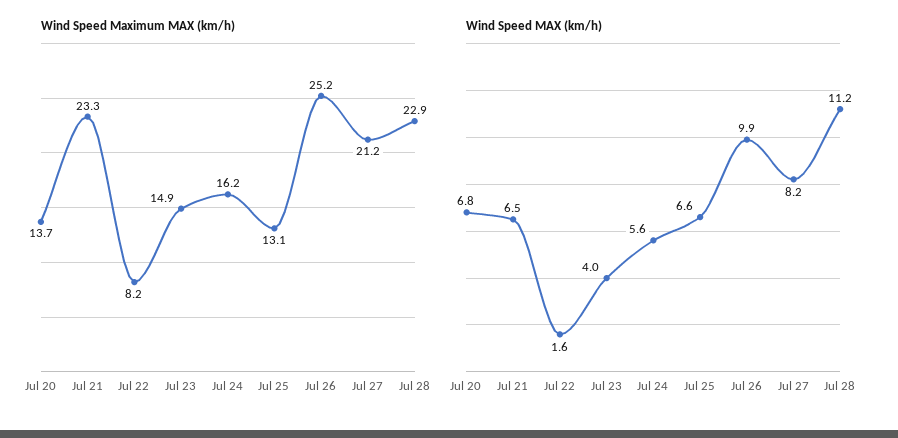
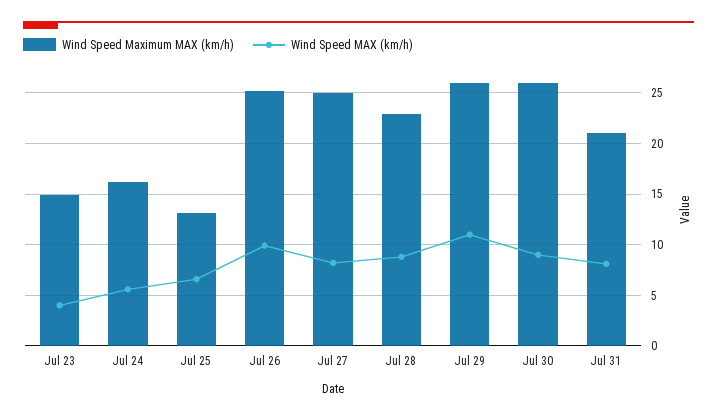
Wind Speed Maximum MAX (km/h), Jul 20: 13.7 -> none
Wind Speed Maximum MAX (km/h), Jul 21: 23.3 -> none
Wind Speed Maximum MAX (km/h), Jul 22: 8.2 -> none
Wind Speed Maximum MAX (km/h), Jul 27: 21.2 -> 25
Wind Speed MAX (km/h), Jul 20: 6.8 -> none
Wind Speed MAX (km/h), Jul 21: 6.5 -> none
Wind Speed MAX (km/h), Jul 22: 1.6 -> none
Wind Speed MAX (km/h), Jul 28: 11.2 -> 9
Wind Speed Maximum MAX (km/h), Jul 29: none -> 26
Wind Speed MAX (km/h), Jul 29: none -> 11
Wind Speed Maximum MAX (km/h), Jul 30: none -> 26
Wind Speed MAX (km/h), Jul 30: none -> 9
Wind Speed Maximum MAX (km/h), Jul 31: none -> 21
Wind Speed MAX (km/h), Jul 31: none -> 8

